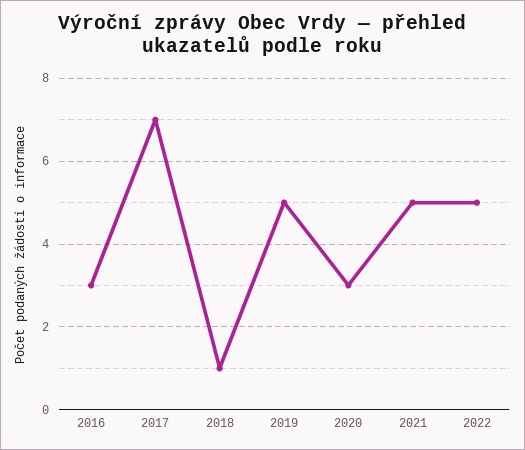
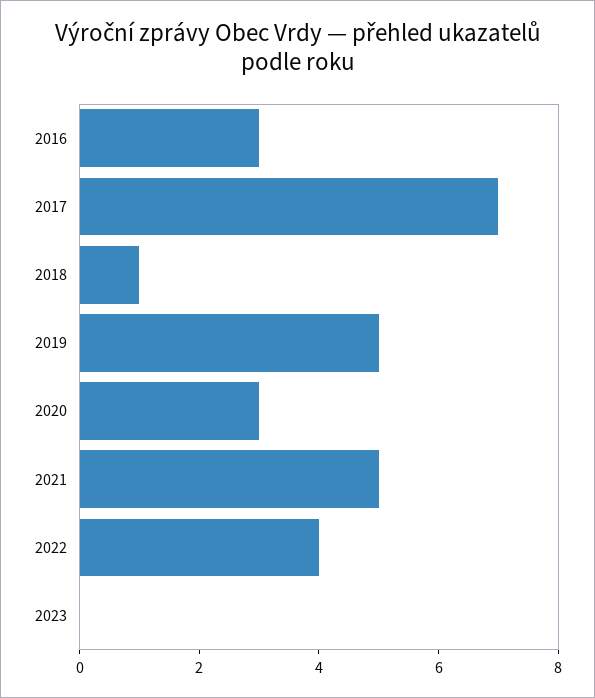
2022: 5 -> 4
2023: none -> 0

